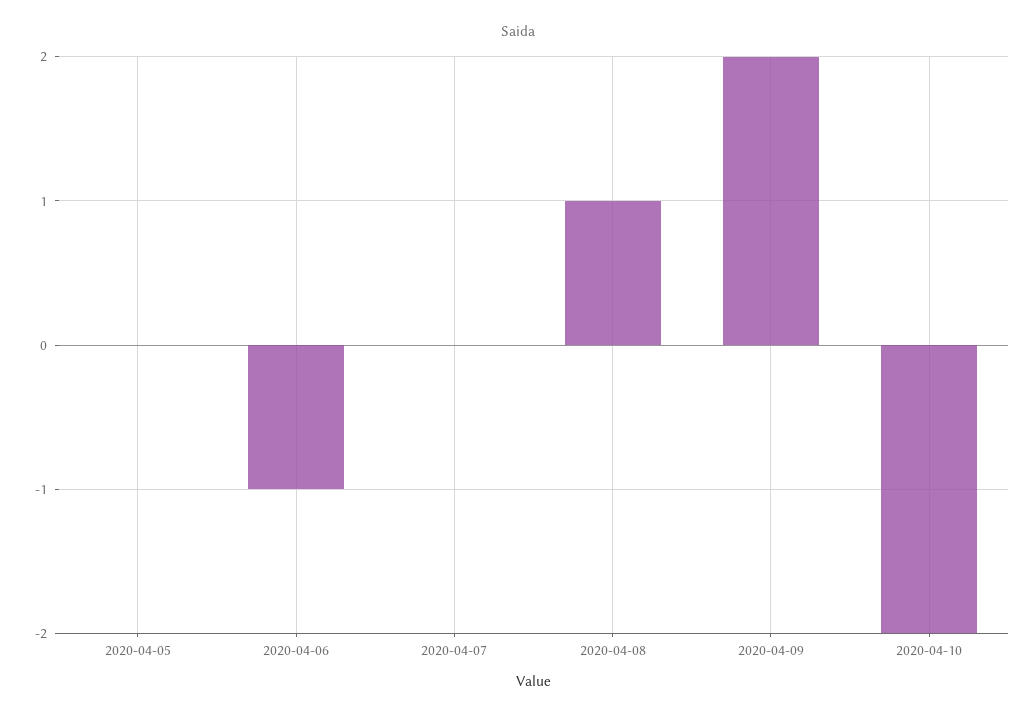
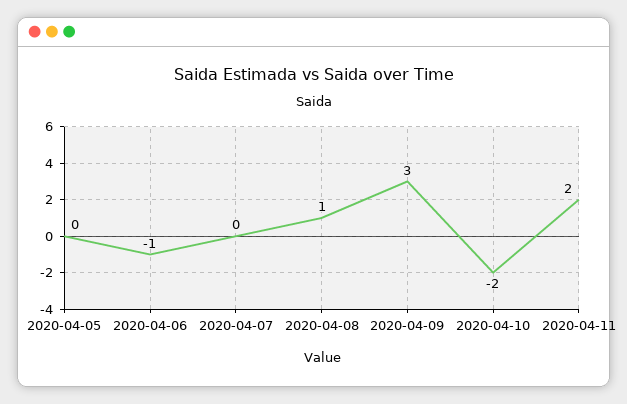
2020-04-09: 2 -> 3
2020-04-11: none -> 2

